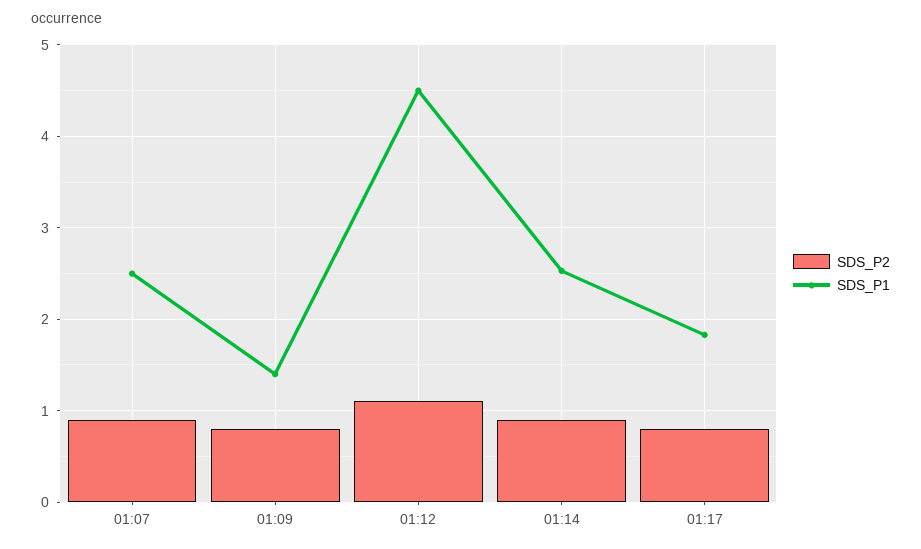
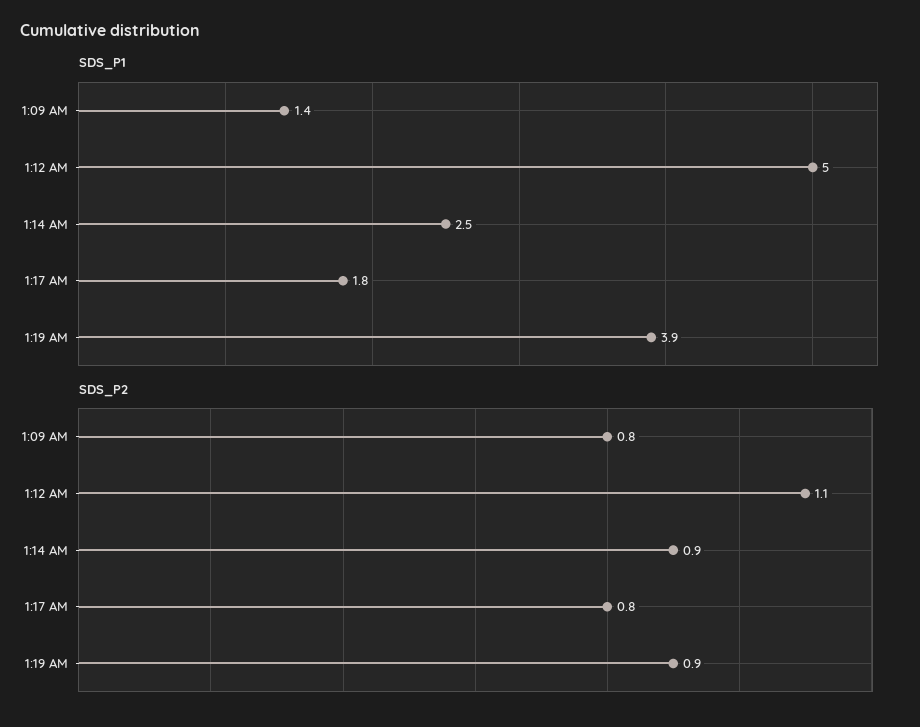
SDS_P2, 01:07: 0.9 -> none
SDS_P1, 01:07: 2.5 -> none
SDS_P1, 01:12: 4.5 -> 5
SDS_P1, 1:19 AM: none -> 3.9
SDS_P2, 1:19 AM: none -> 0.9

